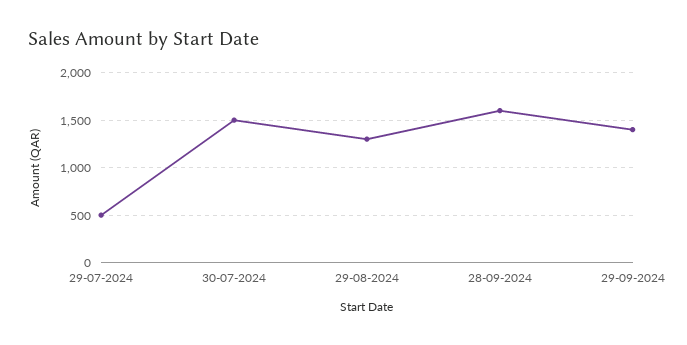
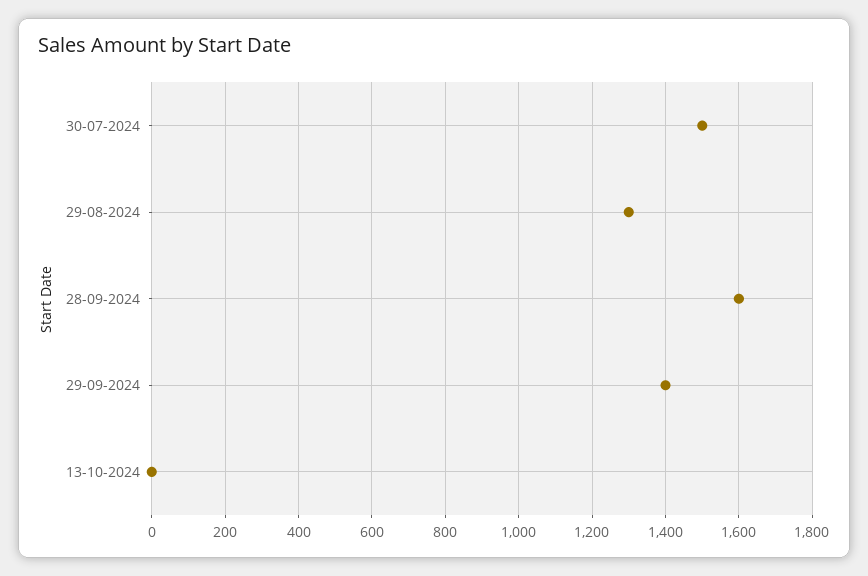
29-07-2024: 500 -> none
13-10-2024: none -> 0

